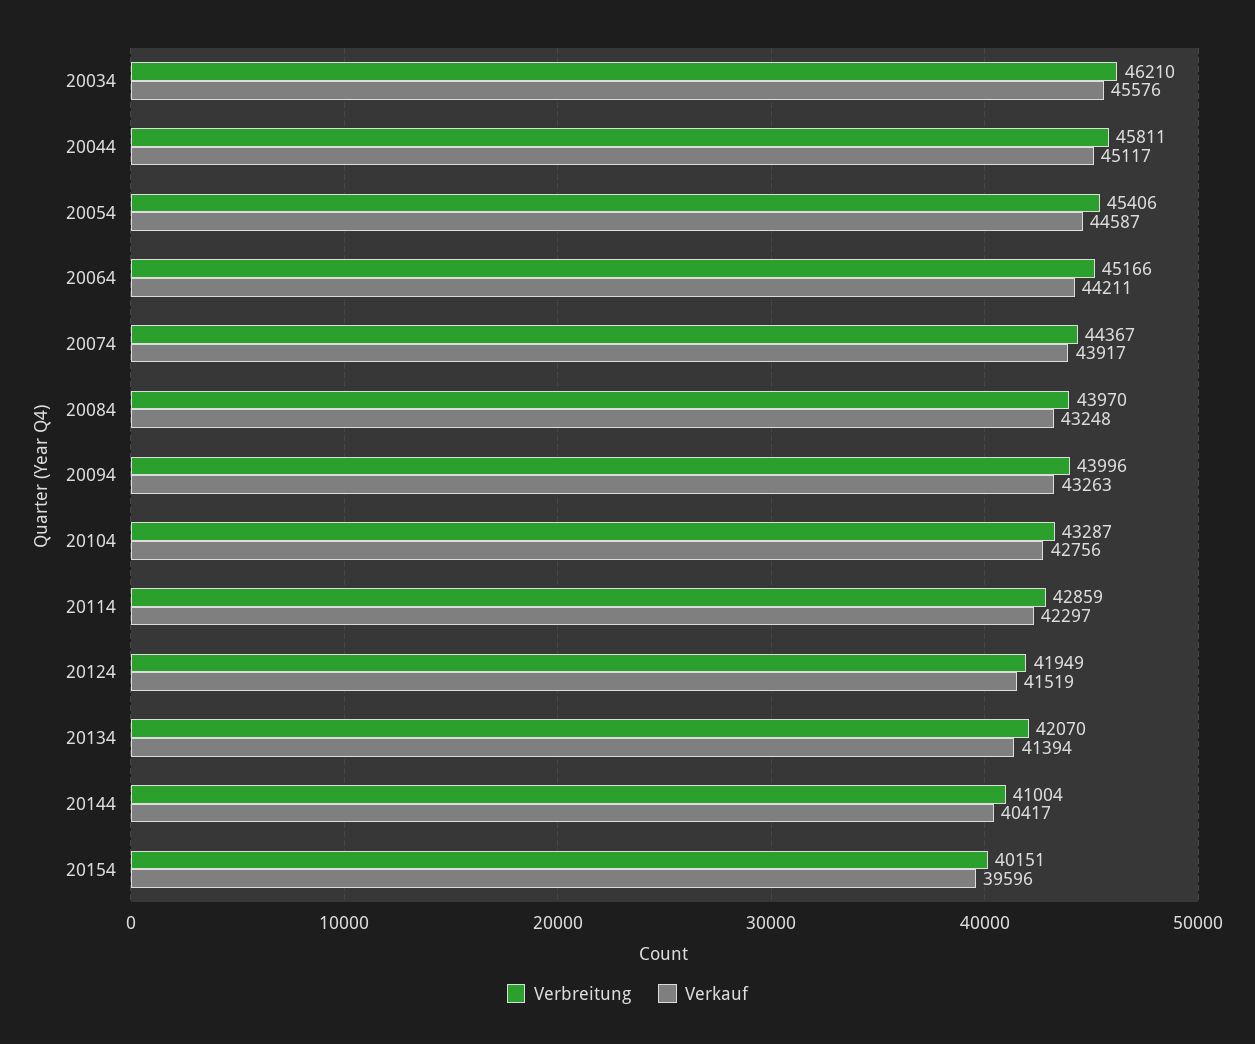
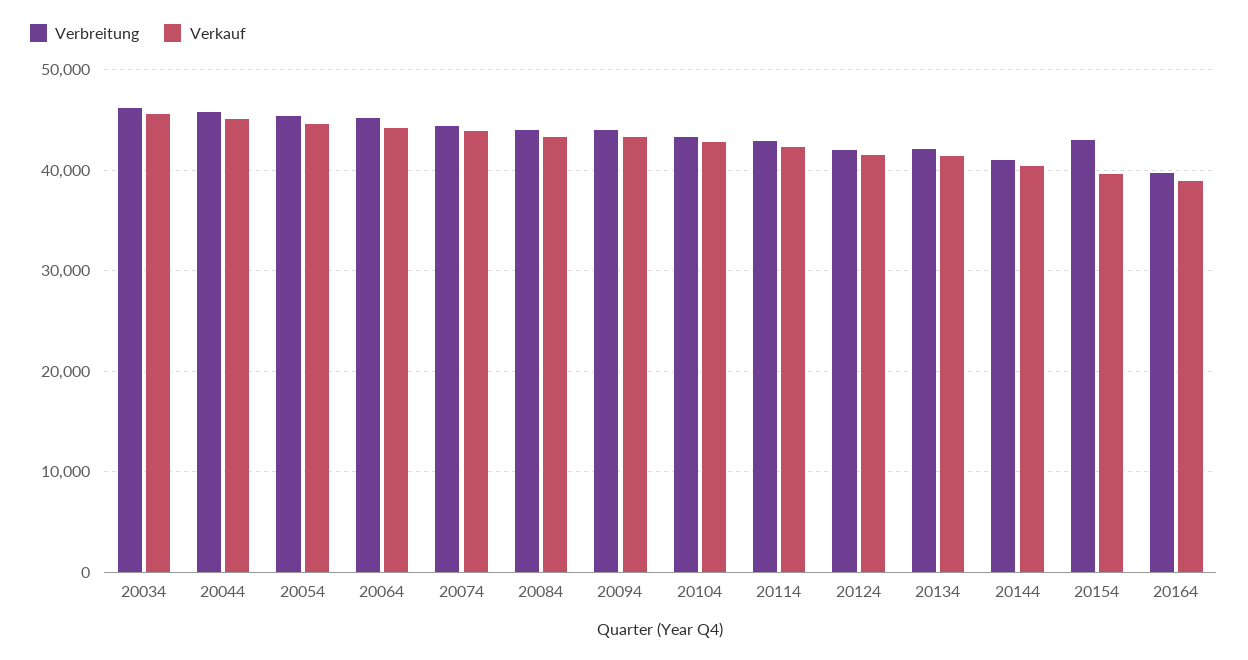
Verbreitung, 20154: 40151 -> 43000
Verbreitung, 20164: none -> 40000
Verkauf, 20164: none -> 39000

